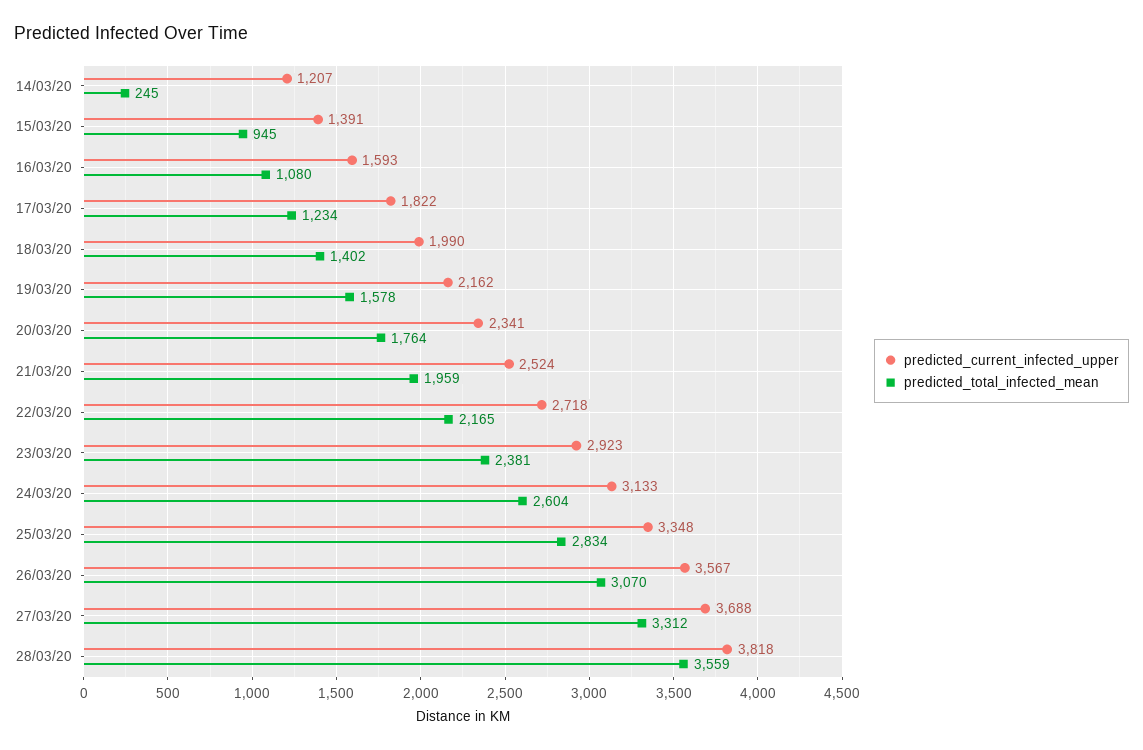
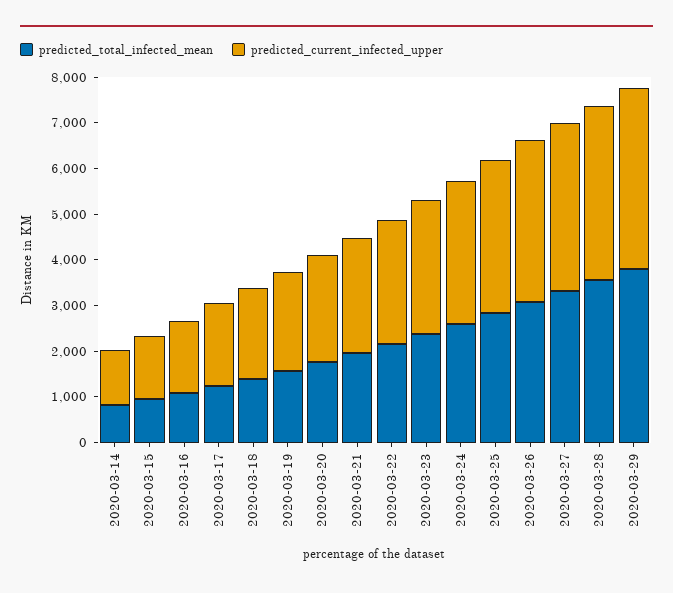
predicted_total_infected_mean, 14/03/20: 245 -> 800
predicted_total_infected_mean, 2020-03-29: none -> 3800
predicted_current_infected_upper, 2020-03-29: none -> 4000

